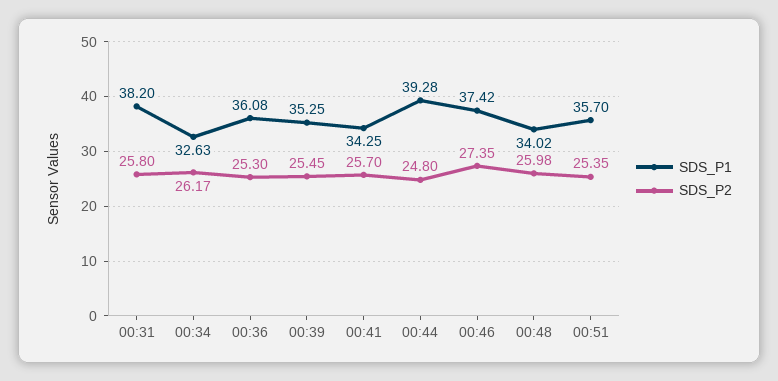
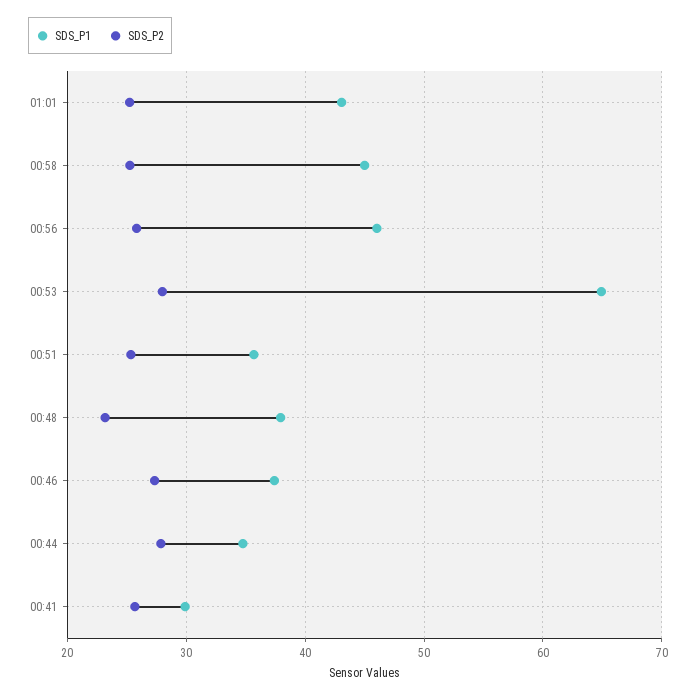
SDS_P1, 00:31: 38.2 -> none
SDS_P2, 00:31: 25.8 -> none
SDS_P1, 00:34: 32.63 -> none
SDS_P2, 00:34: 26.17 -> none
SDS_P1, 00:36: 36.08 -> none
SDS_P2, 00:36: 25.3 -> none
SDS_P1, 00:39: 35.25 -> none
SDS_P2, 00:39: 25.45 -> none
SDS_P1, 00:41: 34.25 -> 30
SDS_P1, 00:44: 39.28 -> 35
SDS_P2, 00:44: 24.8 -> 28
SDS_P1, 00:48: 34.02 -> 38
SDS_P2, 00:48: 25.98 -> 23
SDS_P1, 01:01: none -> 43
SDS_P2, 01:01: none -> 25
SDS_P1, 00:58: none -> 45
SDS_P2, 00:58: none -> 25
SDS_P1, 00:56: none -> 46
SDS_P2, 00:56: none -> 26
SDS_P1, 00:53: none -> 65
SDS_P2, 00:53: none -> 28

